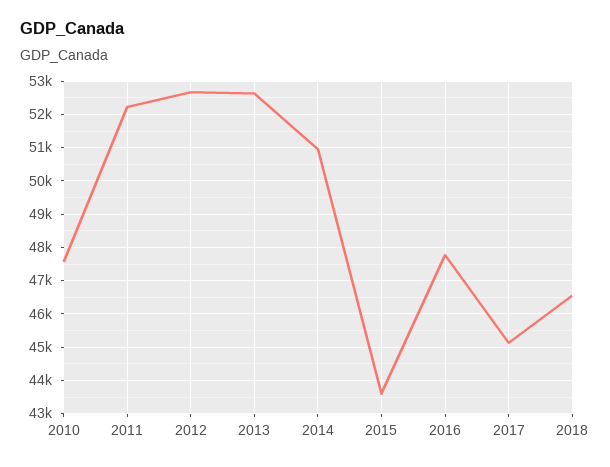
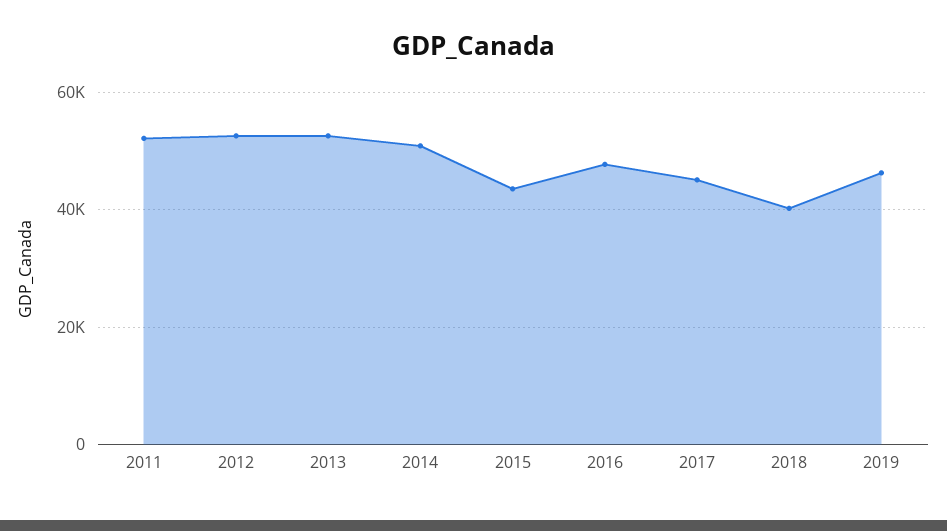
2010: 47600 -> none
2018: 46600 -> 40000
2019: none -> 46000

